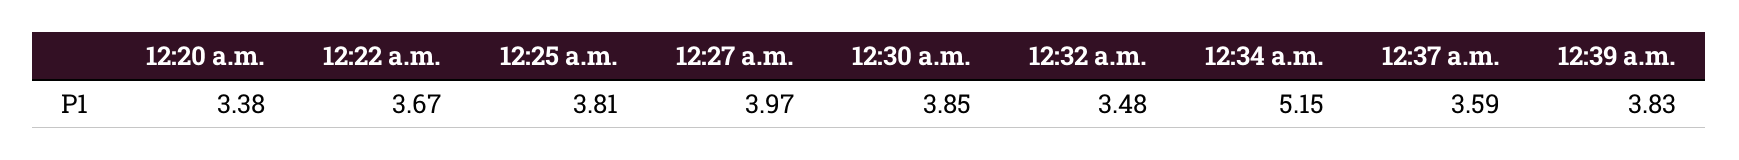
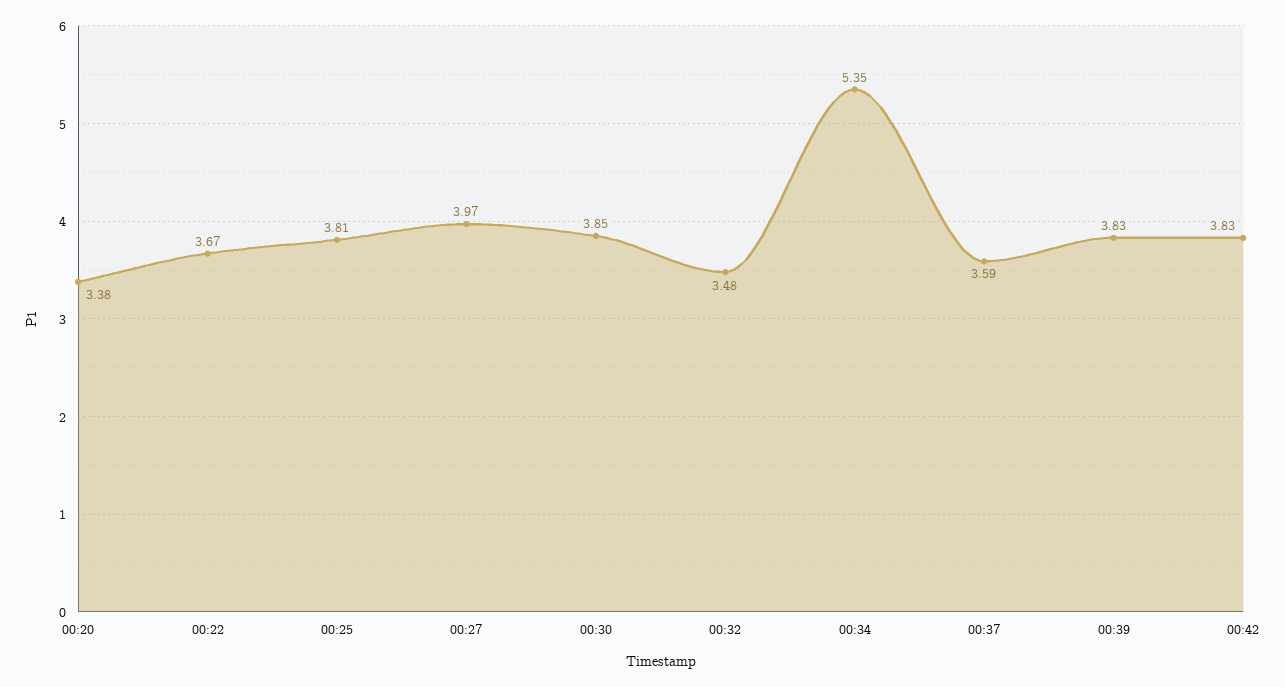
12:34 a.m.: 5.15 -> 5.35
00:42: none -> 3.83

